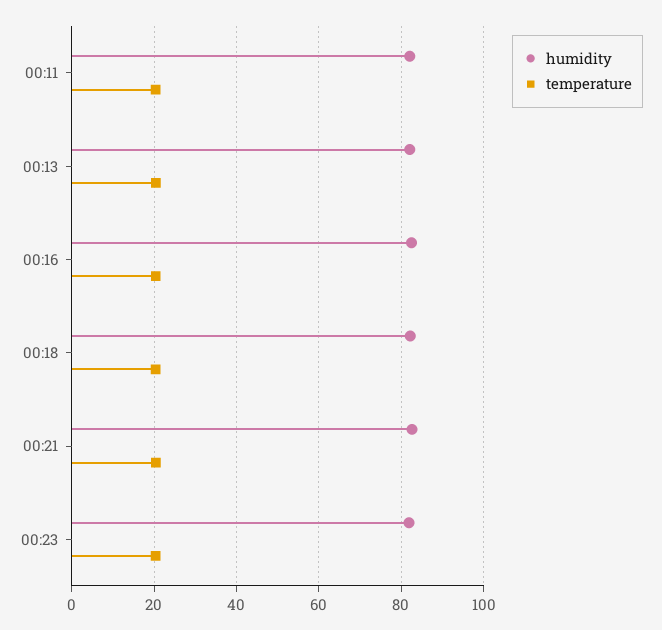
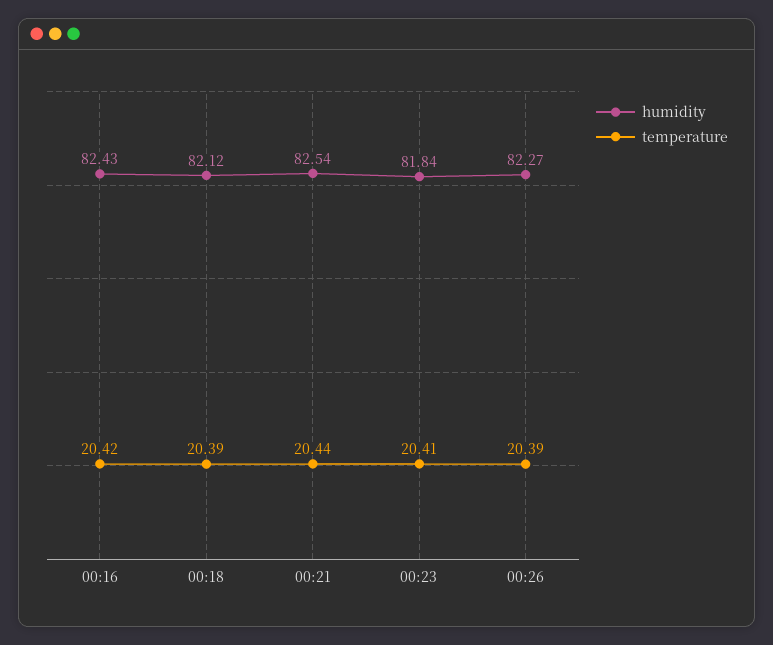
humidity, 00:11: 82 -> none
temperature, 00:11: 20 -> none
humidity, 00:13: 82 -> none
temperature, 00:13: 20 -> none
humidity, 00:26: none -> 82.27
temperature, 00:26: none -> 20.39

